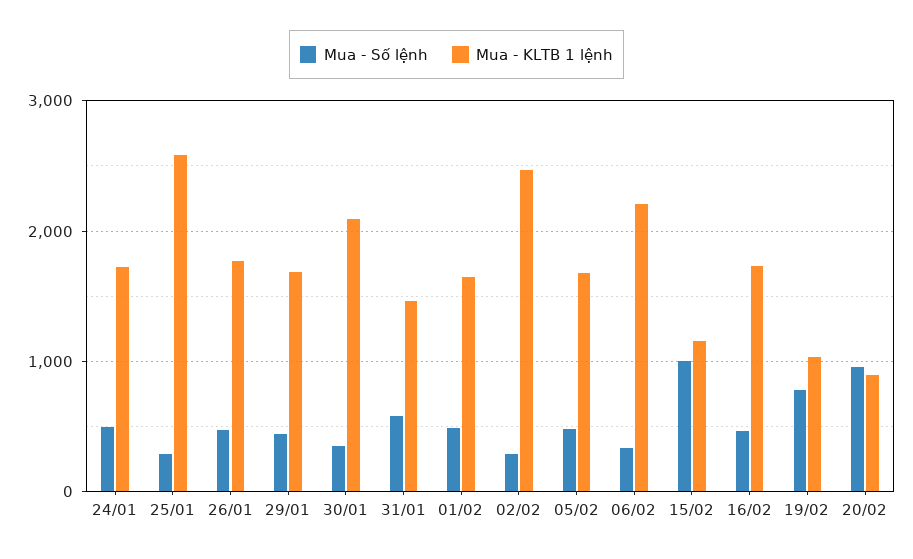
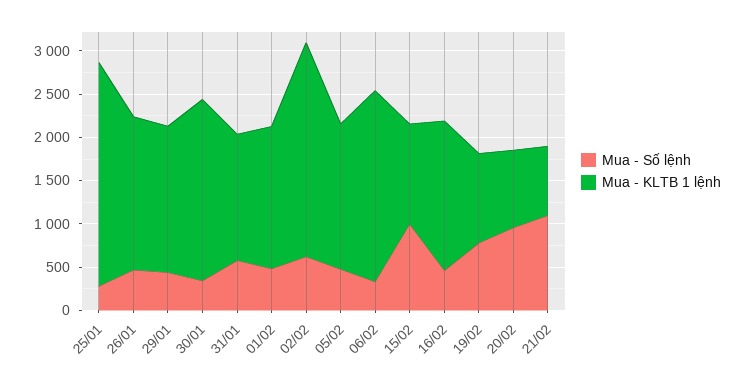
Mua - Số lệnh, 24/01: 500 -> none
Mua - KLTB 1 lệnh, 24/01: 1700 -> none
Mua - Số lệnh, 02/02: 300 -> 600
Mua - Số lệnh, 21/02: none -> 1100
Mua - KLTB 1 lệnh, 21/02: none -> 800

